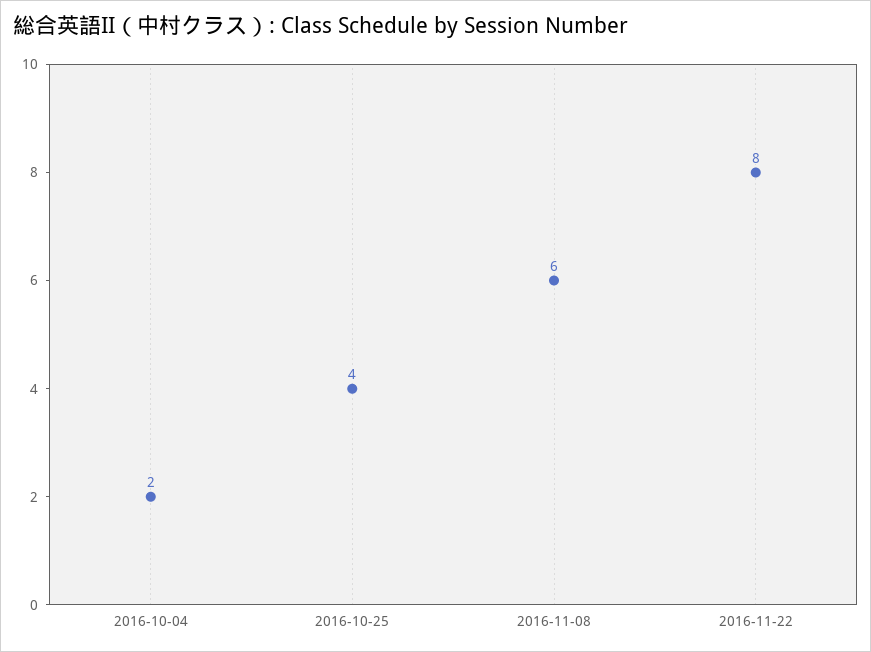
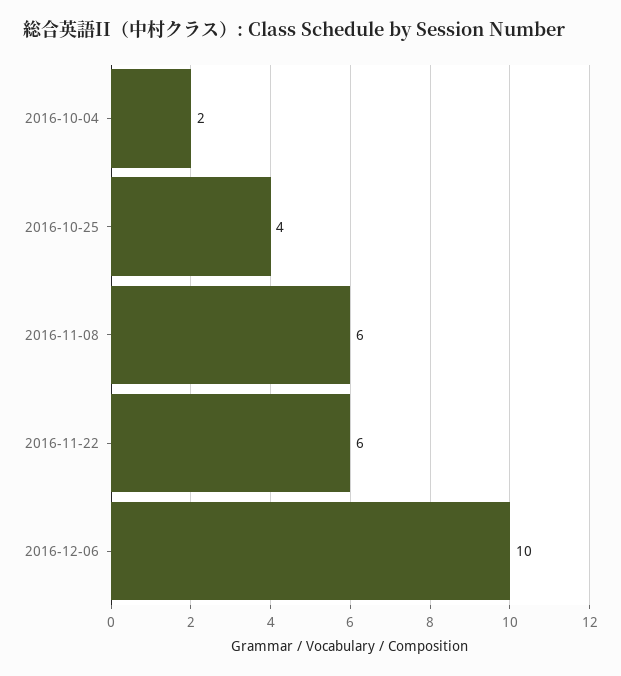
2016-11-22: 8 -> 6
2016-12-06: none -> 10

